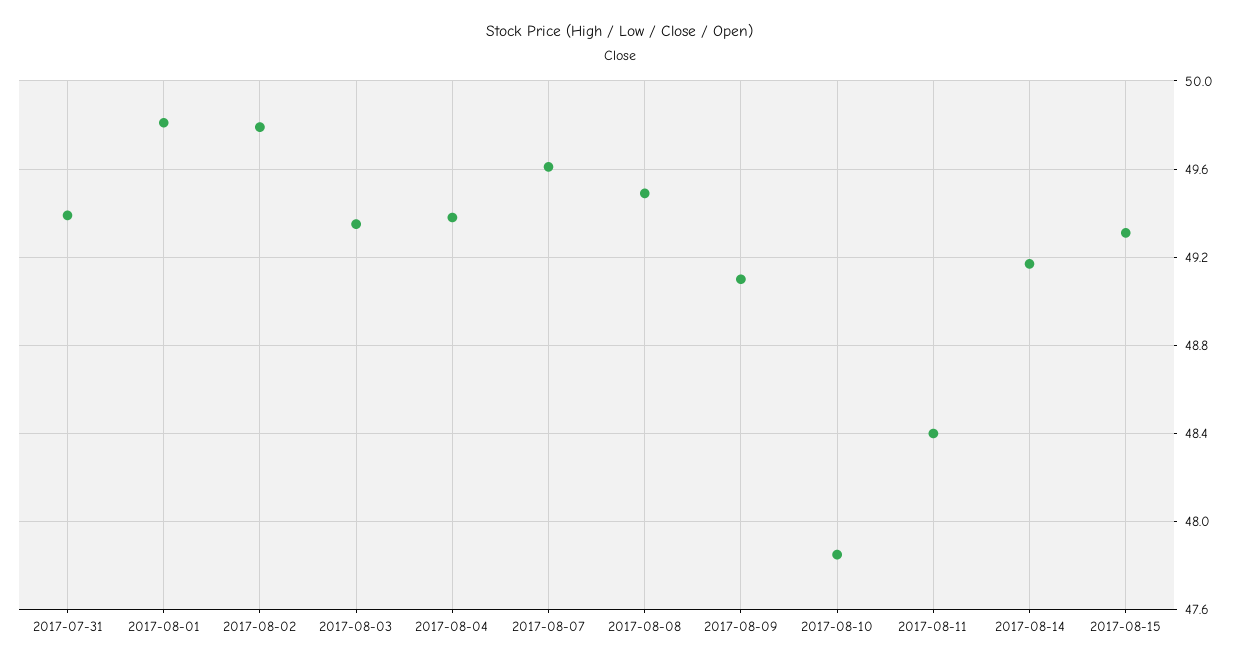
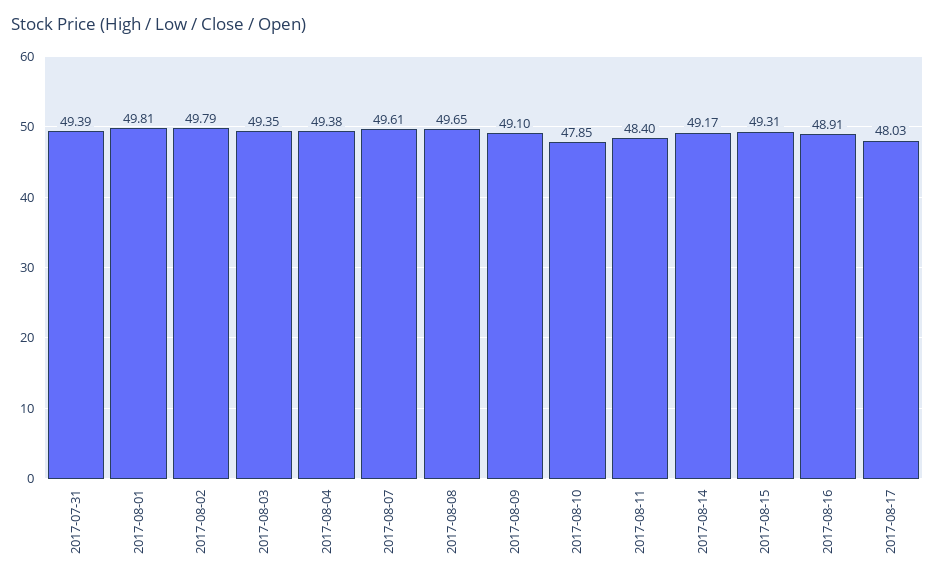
2017-08-08: 49.5 -> 49.65
2017-08-16: none -> 48.91
2017-08-17: none -> 48.03

